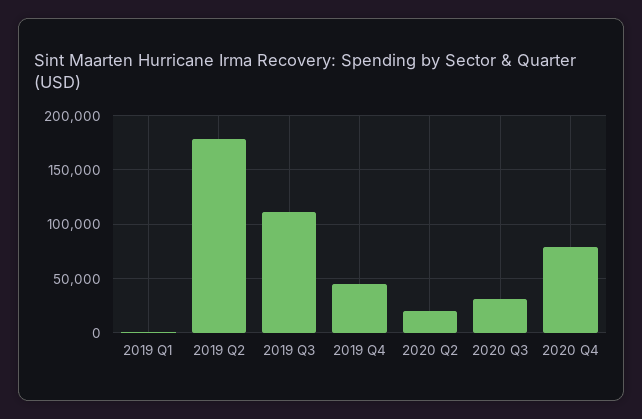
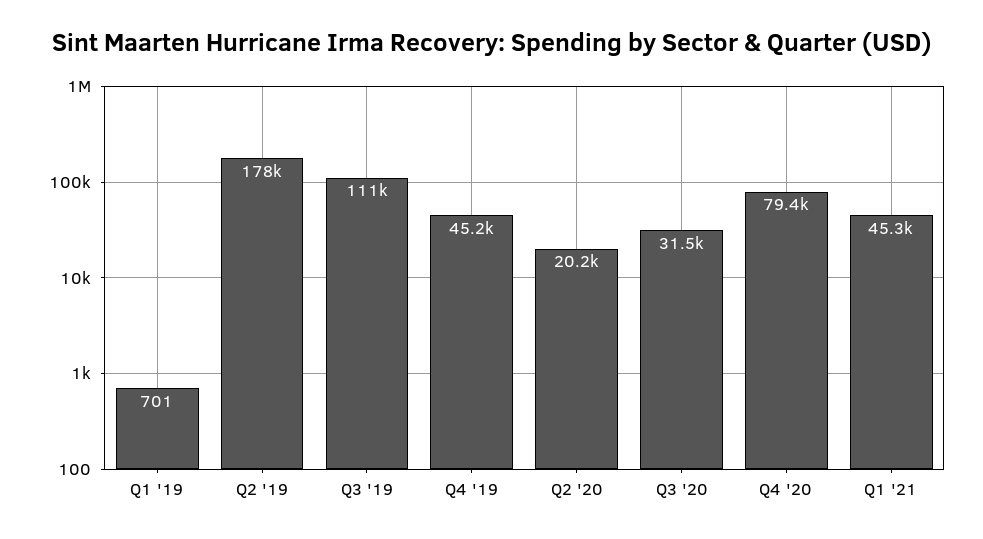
Q1 '21: none -> 45300

